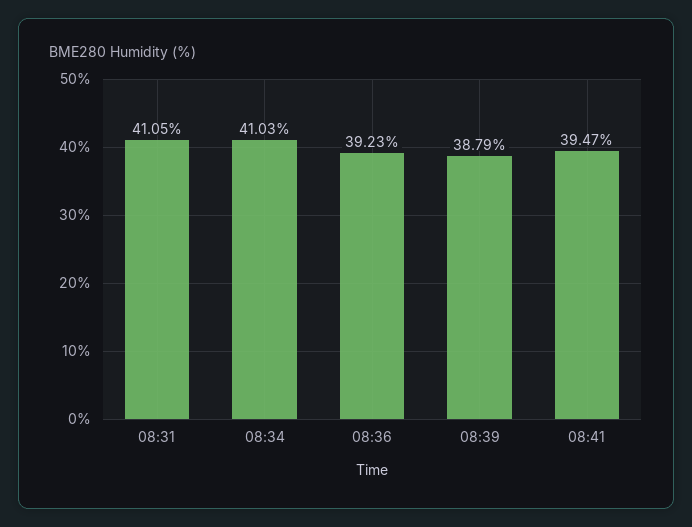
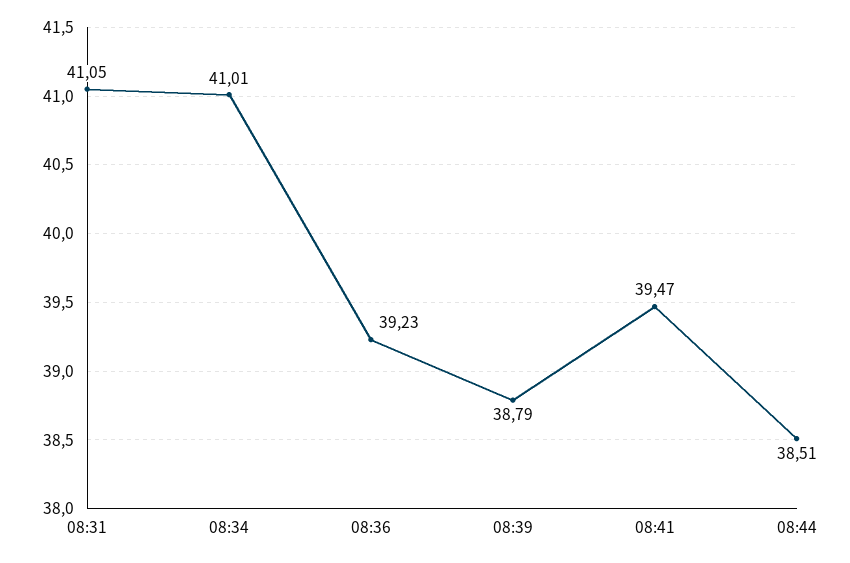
08:34: 41.03 -> 41.01
08:44: none -> 38.51

